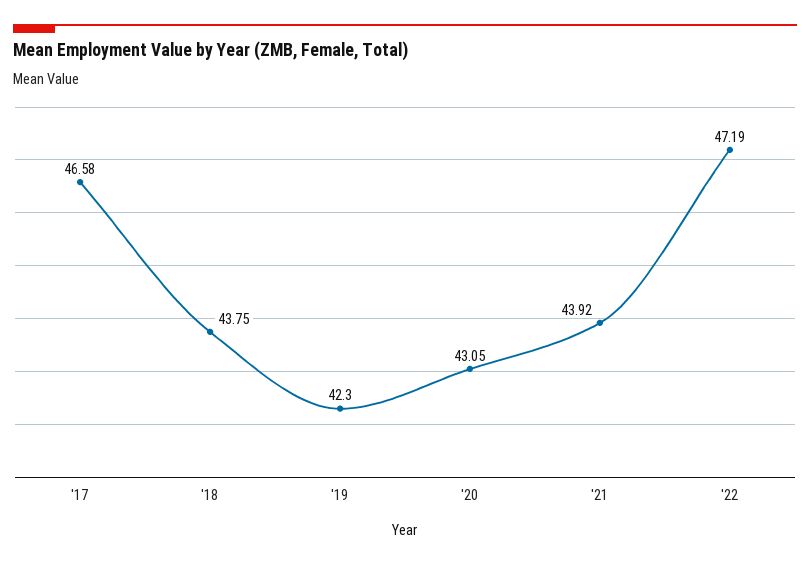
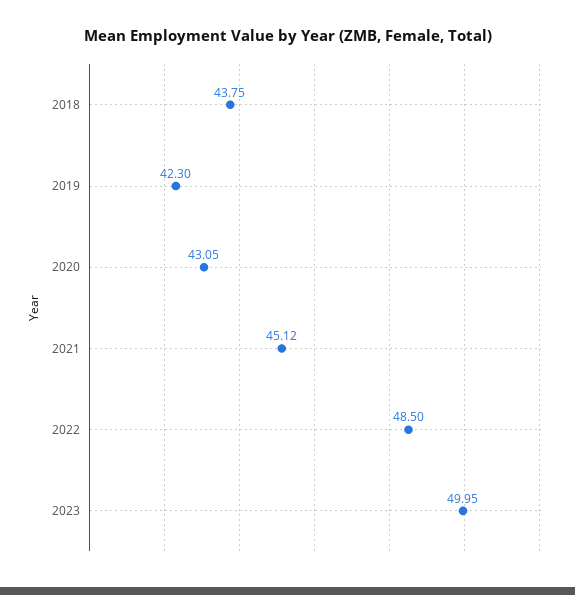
'17: 46.58 -> none
'21: 43.92 -> 45.12
'22: 47.19 -> 48.5
2023: none -> 49.95

